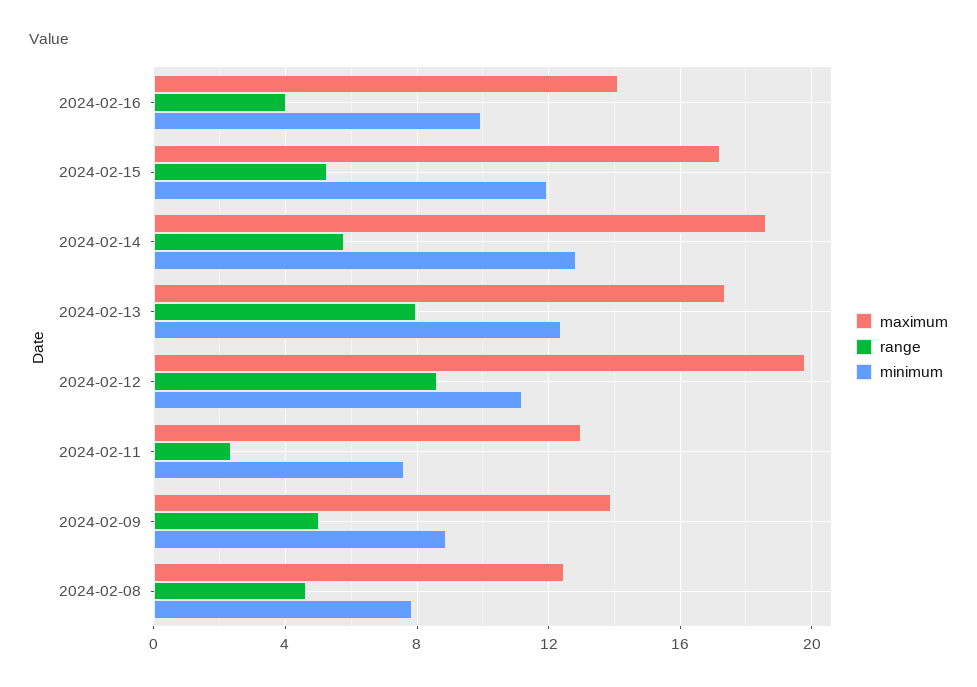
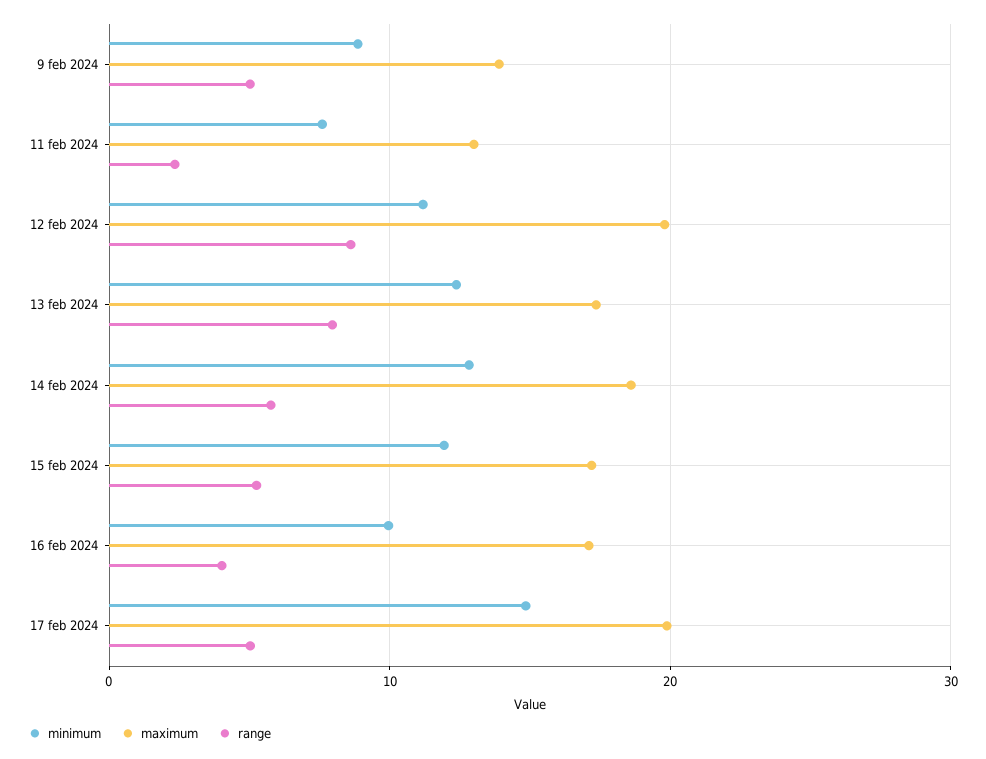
maximum, 2024-02-16: 14 -> 17
maximum, 2024-02-08: 12.5 -> none
range, 2024-02-08: 4.5 -> none
minimum, 2024-02-08: 8 -> none
minimum, 17 feb 2024: none -> 15
maximum, 17 feb 2024: none -> 20
range, 17 feb 2024: none -> 5

